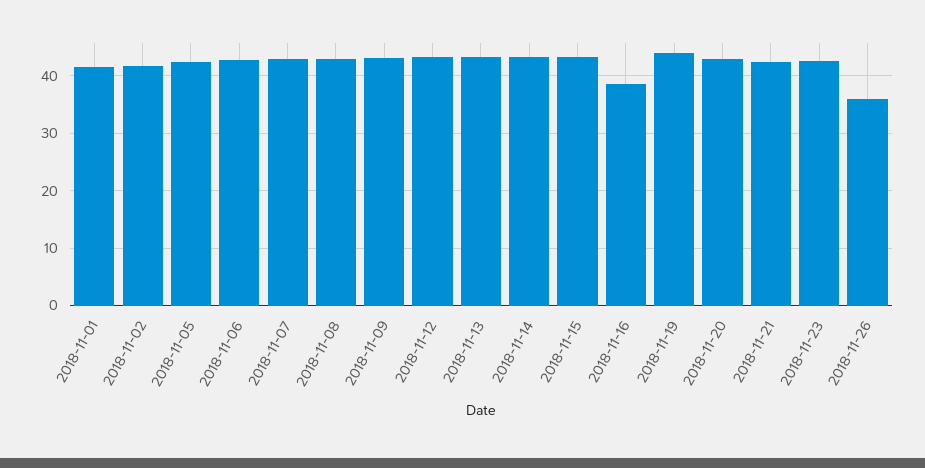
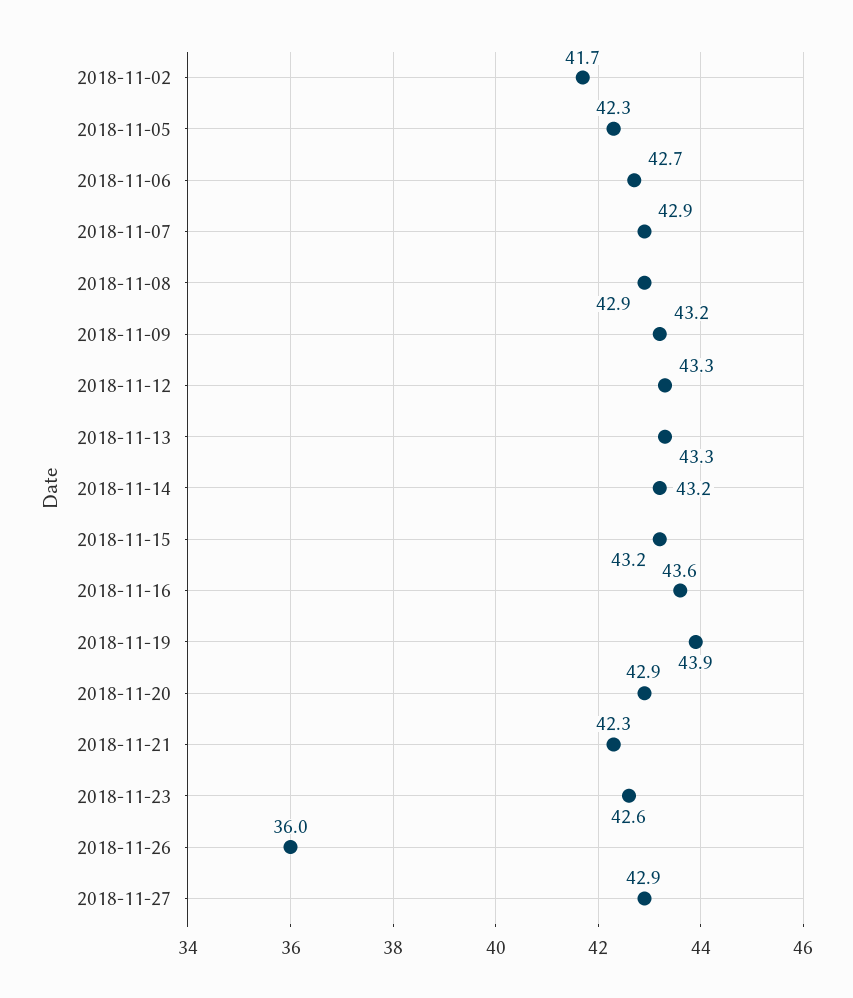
2018-11-01: 42 -> none
2018-11-16: 38 -> 43.6
2018-11-27: none -> 42.9

